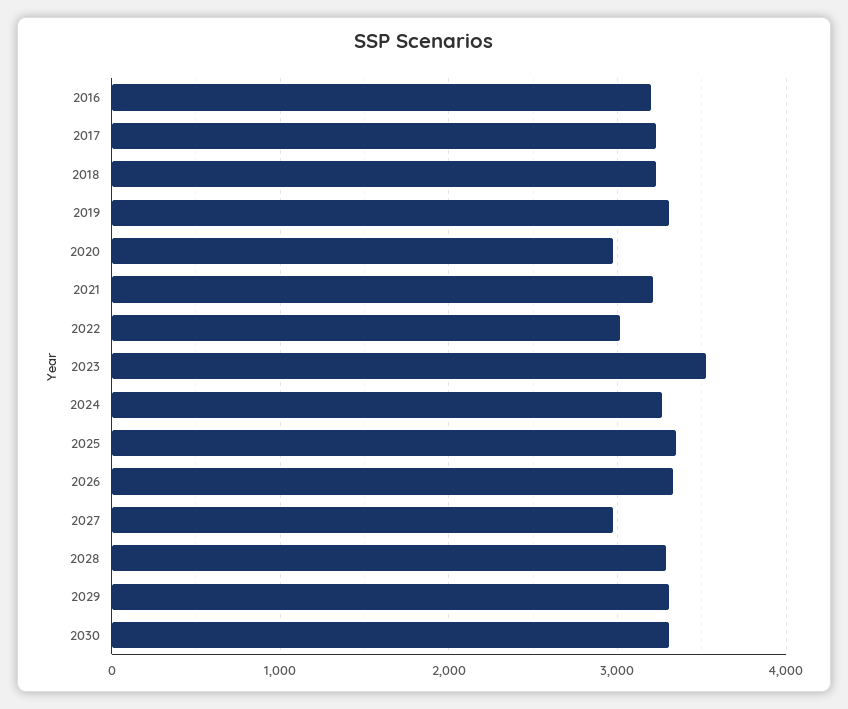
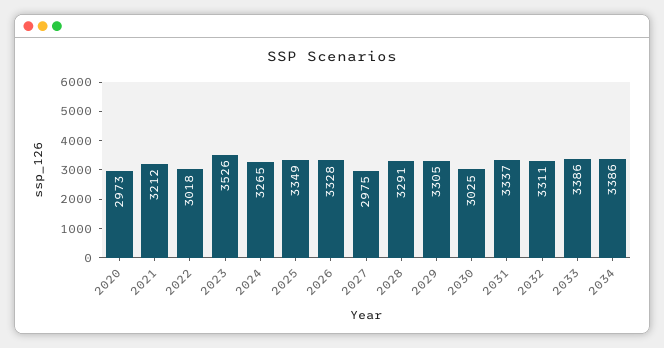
2016: 3200 -> none
2017: 3200 -> none
2018: 3200 -> none
2019: 3300 -> none
2030: 3300 -> 3025
2031: none -> 3337
2032: none -> 3311
2033: none -> 3386
2034: none -> 3386

